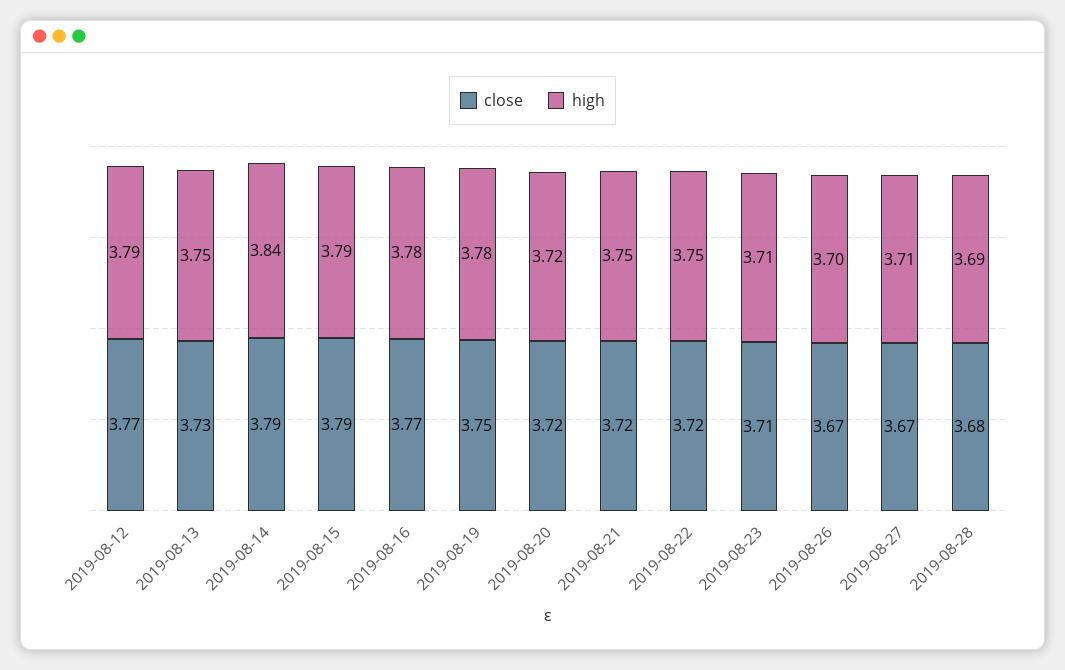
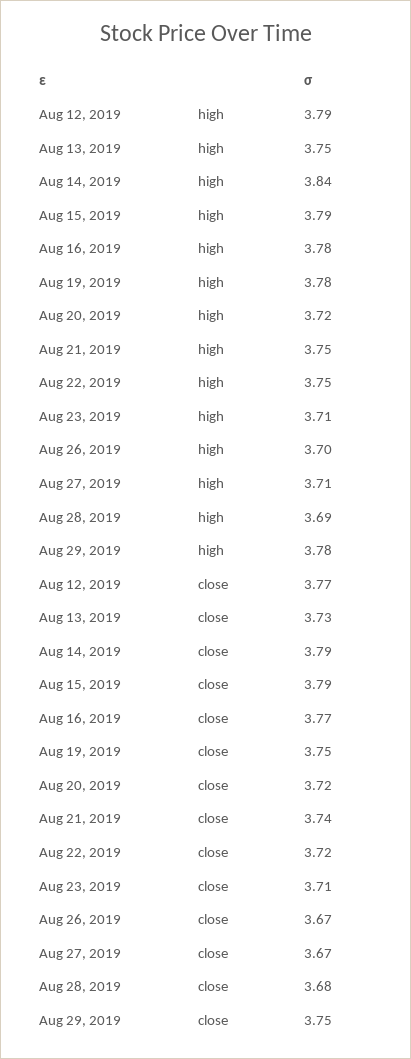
close, 2019-08-21: 3.72 -> 3.74
high, Aug 29, 2019: none -> 3.78
close, Aug 29, 2019: none -> 3.75

